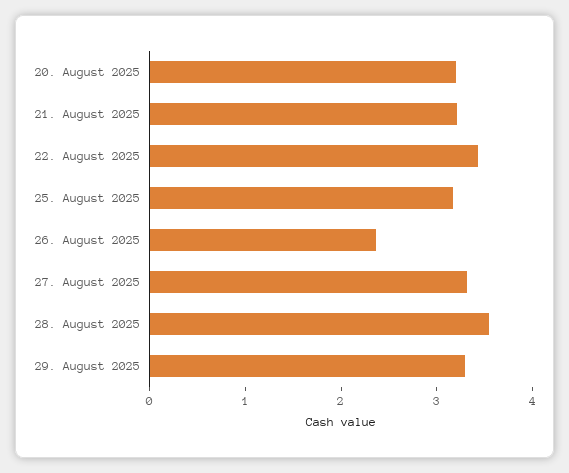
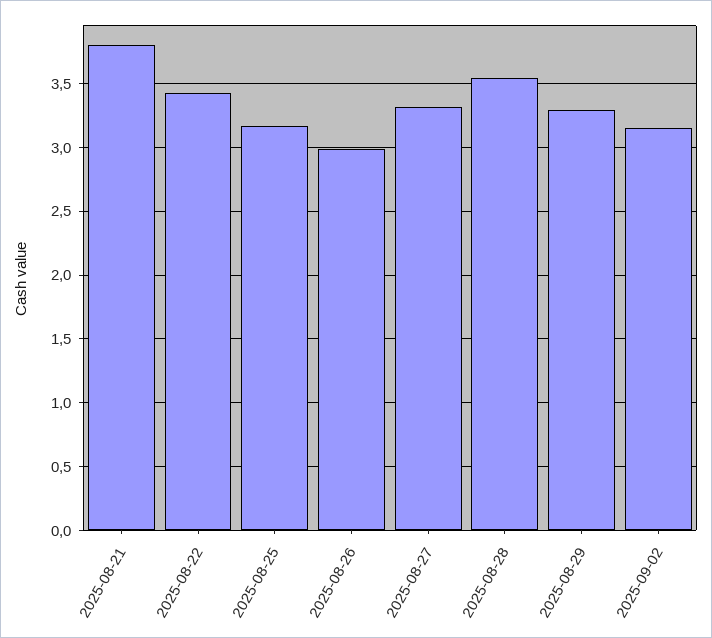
20. August 2025: 3.2 -> none
21. August 2025: 3.2 -> 3.8
26. August 2025: 2.4 -> 3
2025-09-02: none -> 3.15

